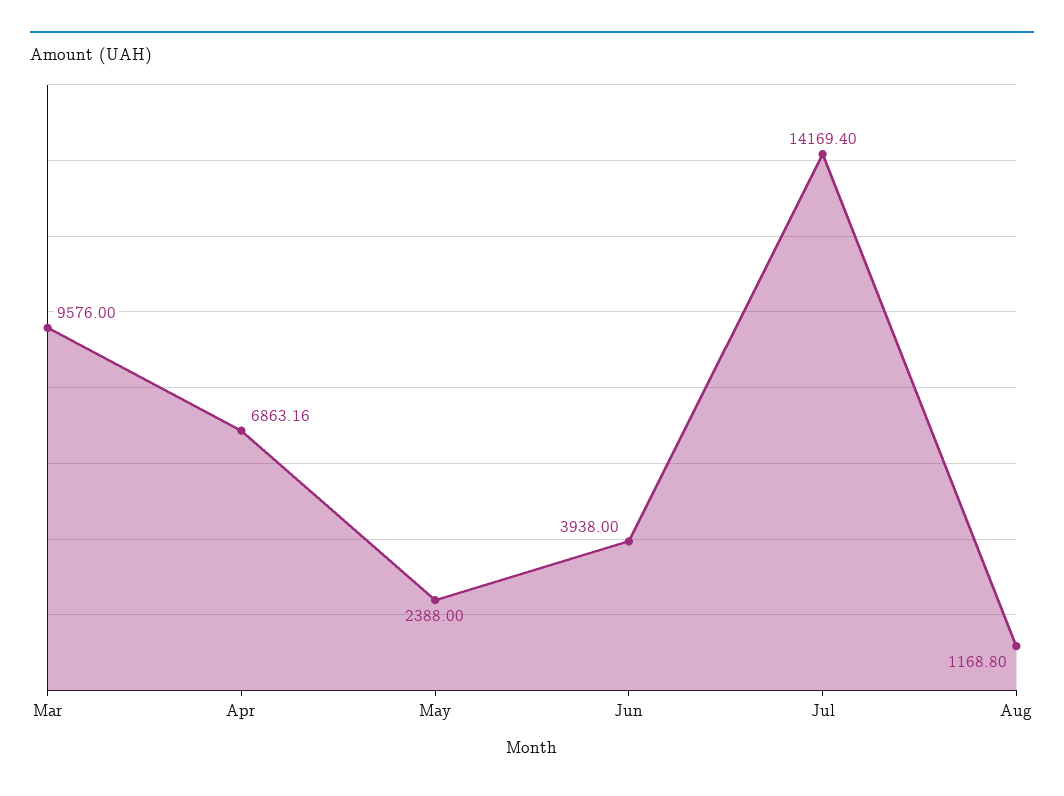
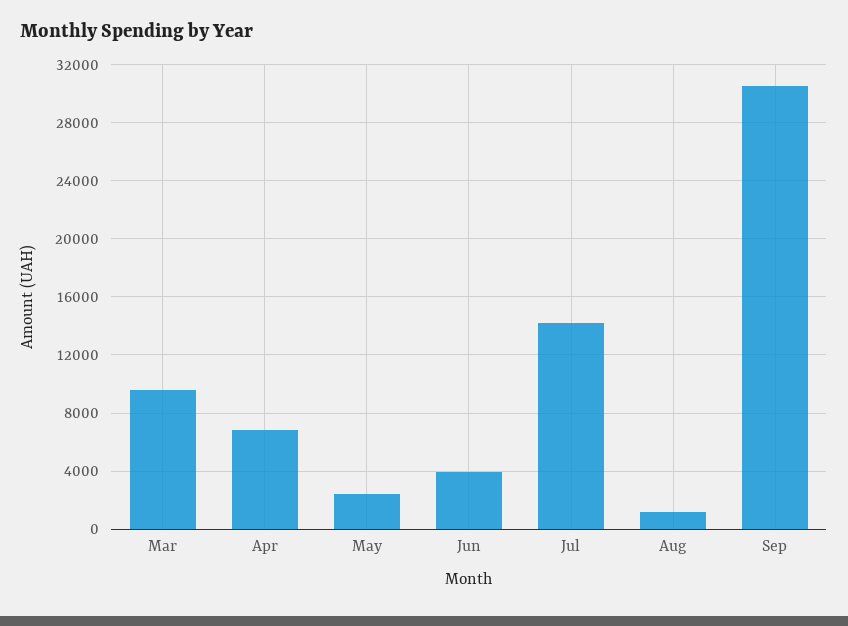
Sep: none -> 30500

